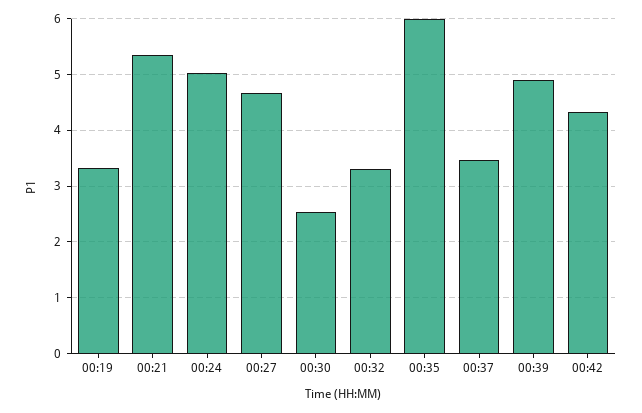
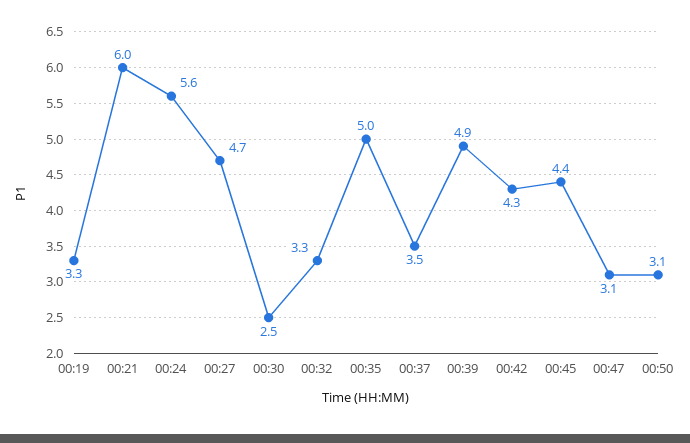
00:21: 5.4 -> 6
00:24: 5 -> 5.6
00:35: 6 -> 5
00:45: none -> 4.4
00:47: none -> 3.1
00:50: none -> 3.1

